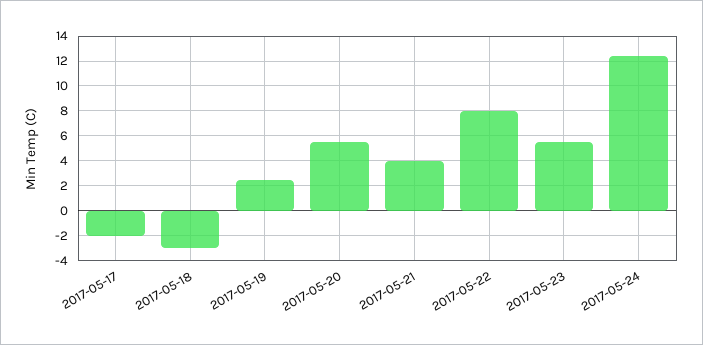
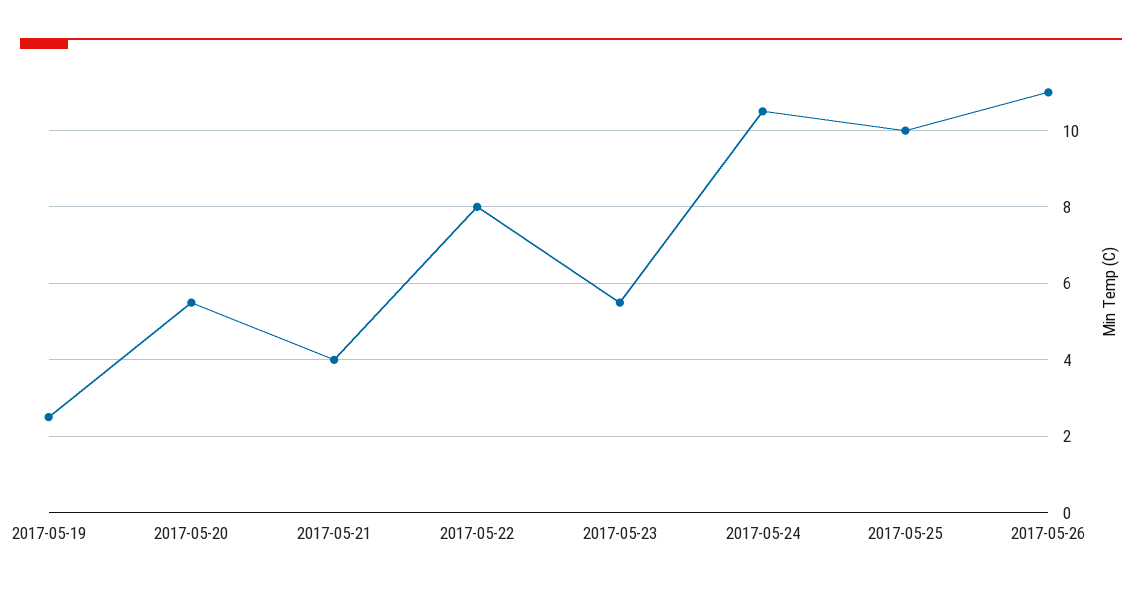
2017-05-17: -2 -> none
2017-05-18: -3 -> none
2017-05-24: 12.5 -> 10.5
2017-05-25: none -> 10
2017-05-26: none -> 11

